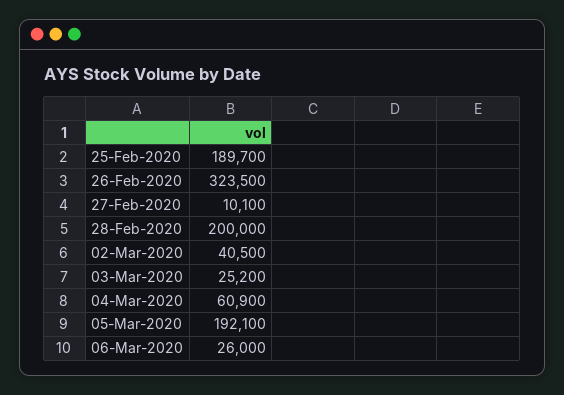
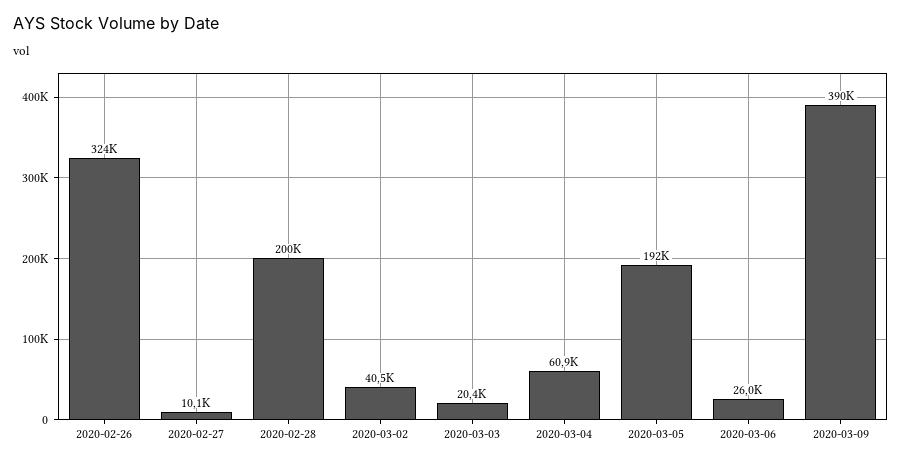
25-Feb-2020: 189700 -> none
03-Mar-2020: 25200 -> 20400
2020-03-09: none -> 390000

